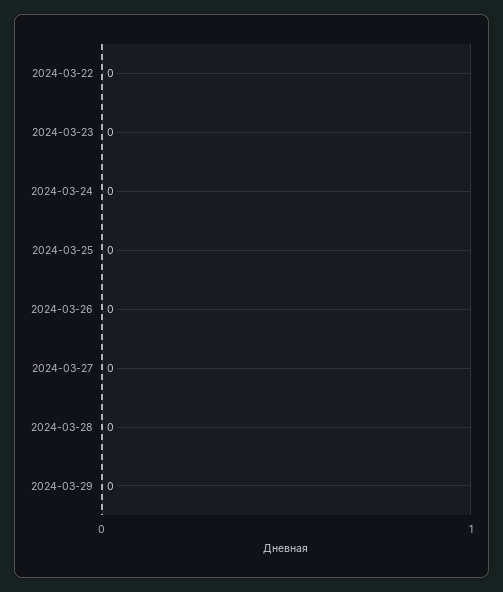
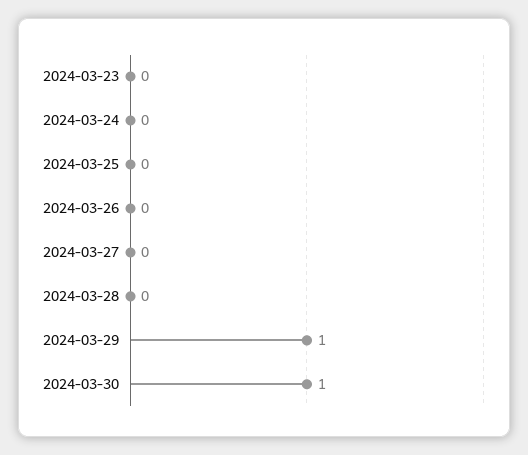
2024-03-22: 0 -> none
2024-03-29: 0 -> 1
2024-03-30: none -> 1

